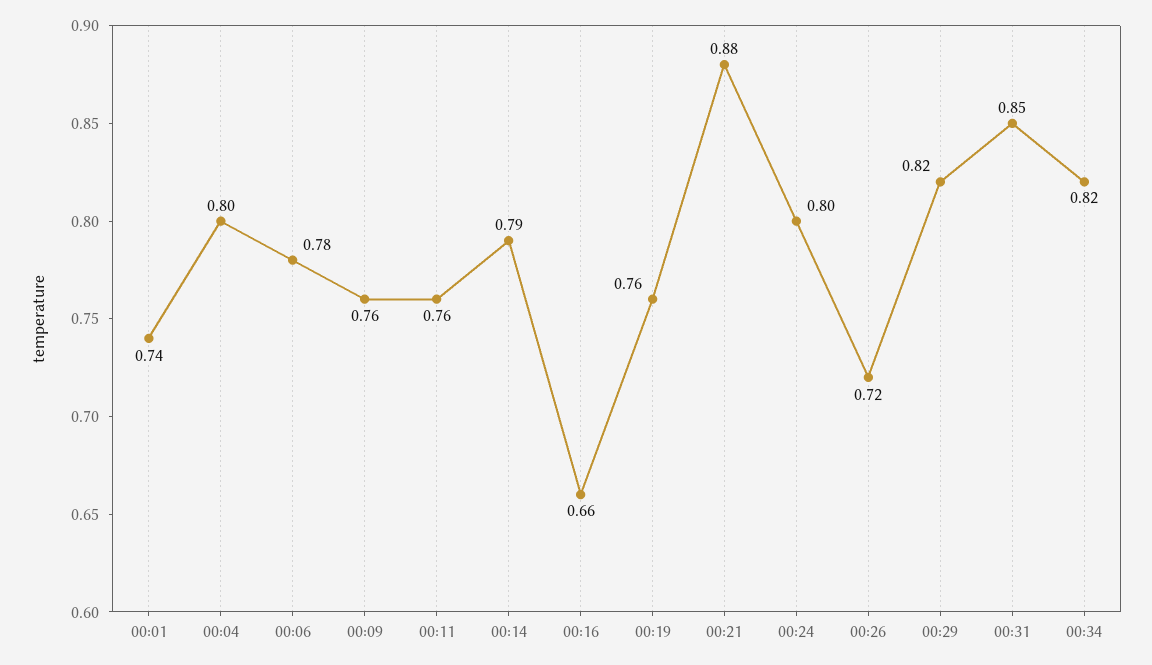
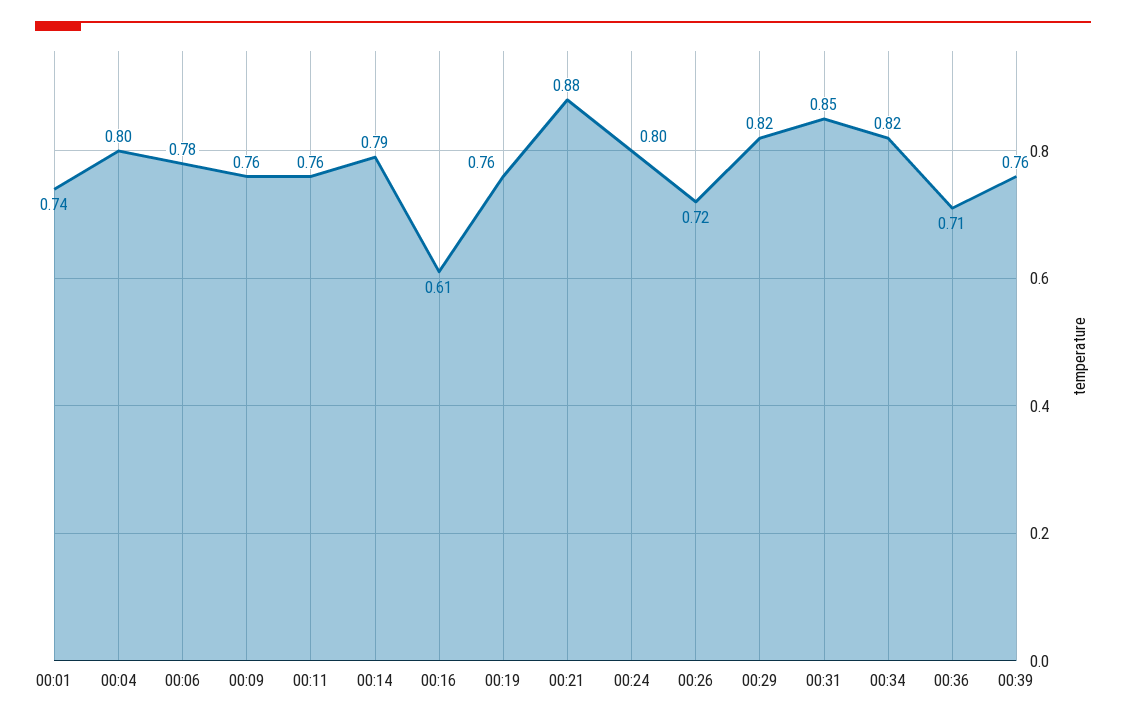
00:16: 0.66 -> 0.61
00:36: none -> 0.71
00:39: none -> 0.76

